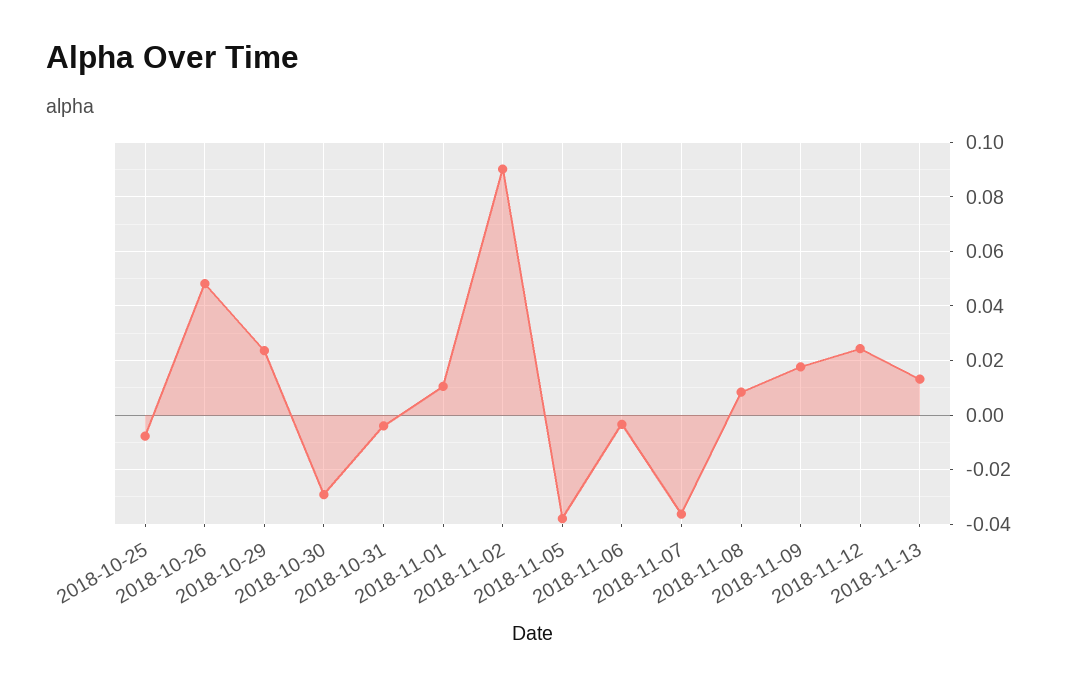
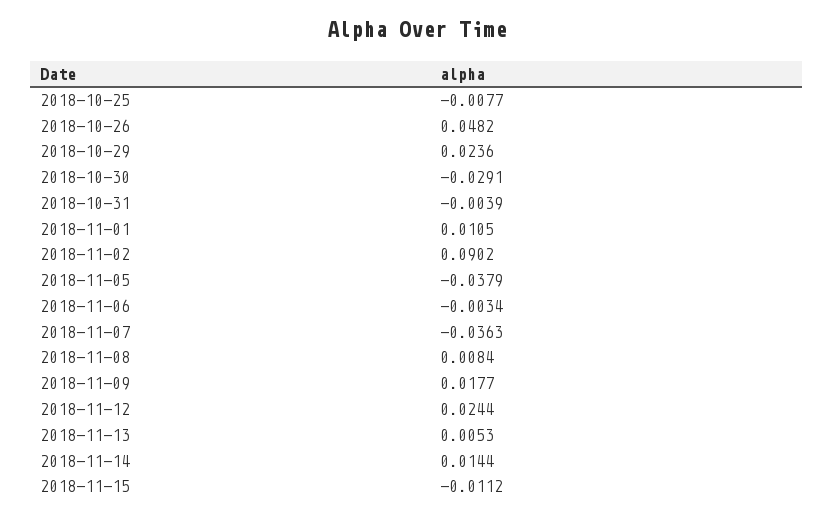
2018-11-13: 0.0125 -> 0.0053
2018-11-14: none -> 0.0144
2018-11-15: none -> -0.0112

